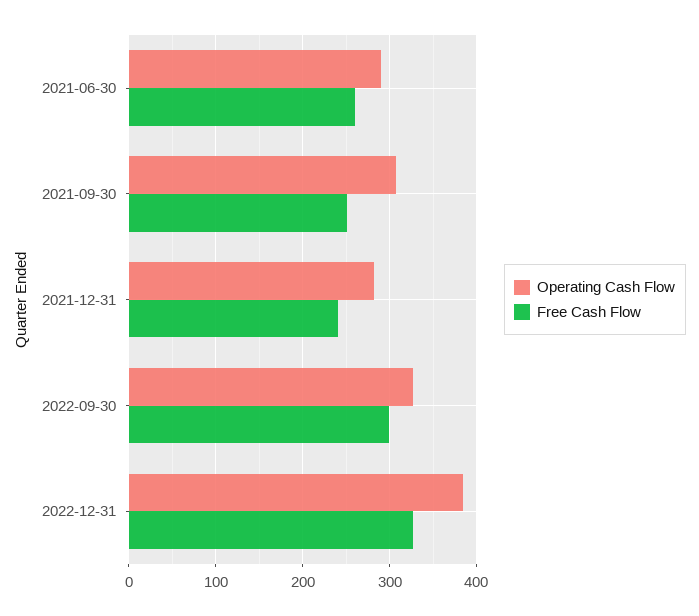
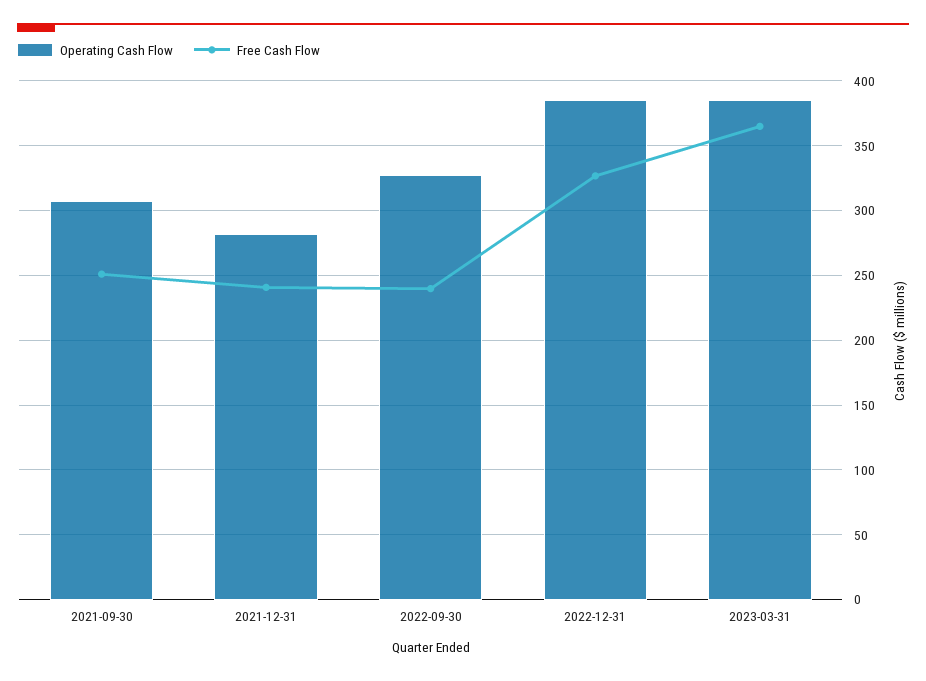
Operating Cash Flow, 2021-06-30: 290 -> none
Free Cash Flow, 2021-06-30: 260 -> none
Free Cash Flow, 2022-09-30: 300 -> 240
Operating Cash Flow, 2023-03-31: none -> 385
Free Cash Flow, 2023-03-31: none -> 365

